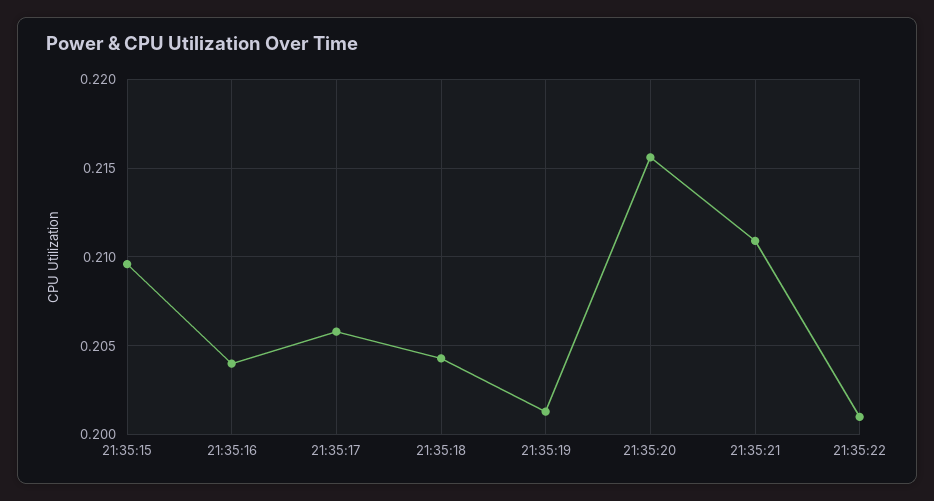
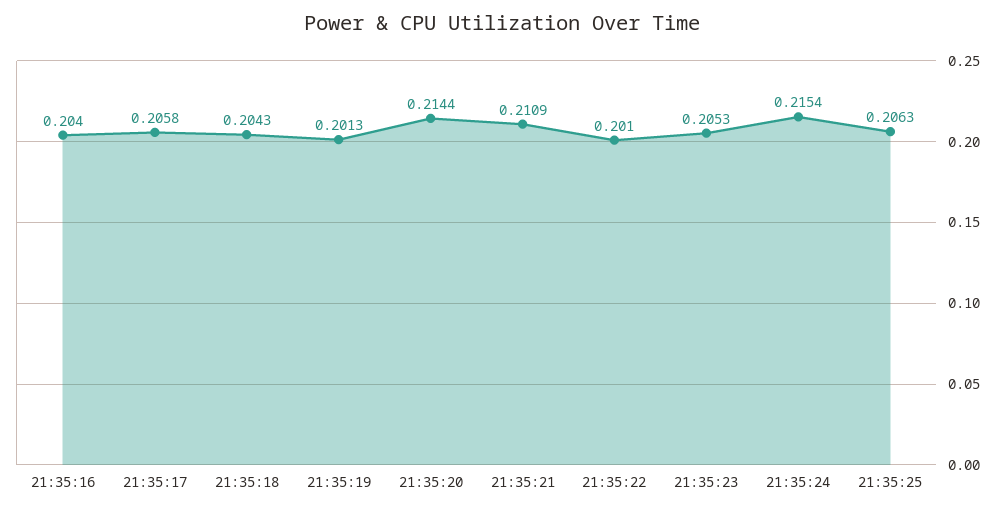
21:35:15: 0.2095 -> none
21:35:20: 0.2155 -> 0.2144
21:35:23: none -> 0.2053
21:35:24: none -> 0.2154
21:35:25: none -> 0.2063

